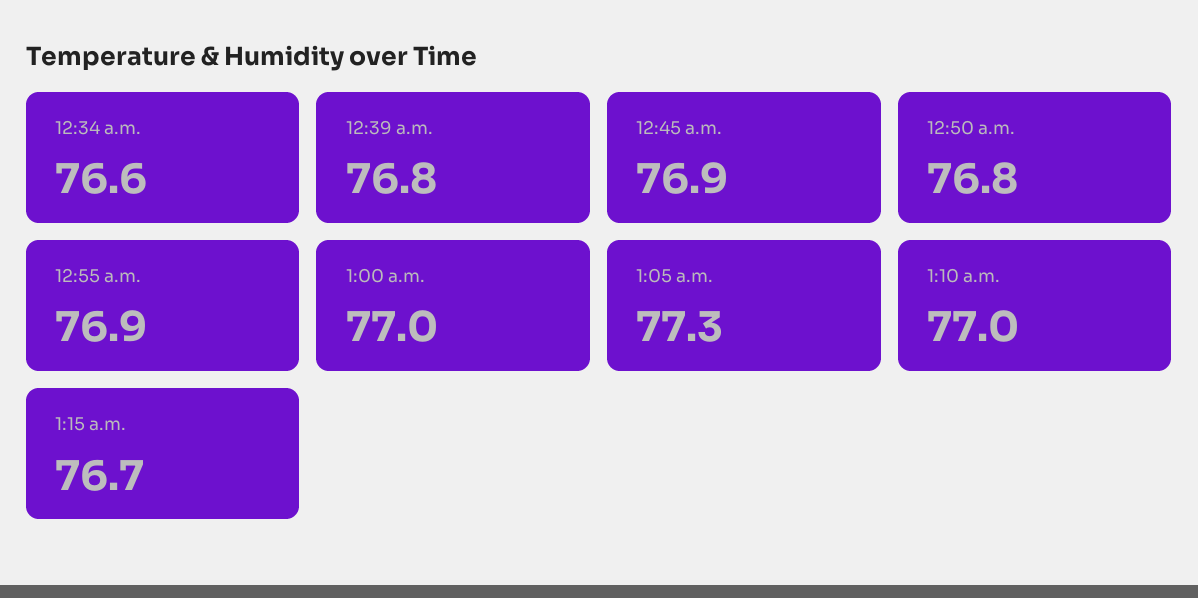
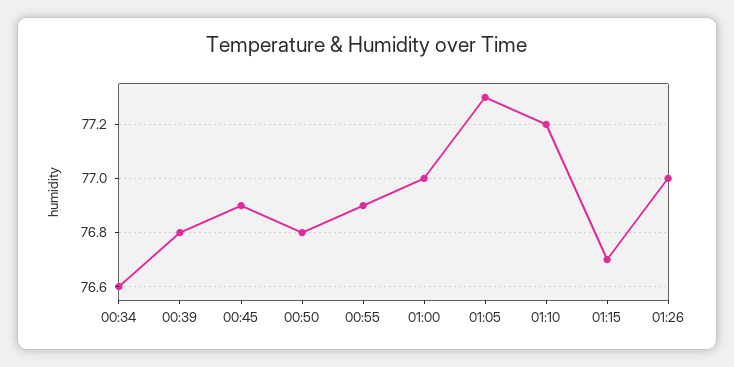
1:10 a.m.: 77 -> 77.2
01:26: none -> 77

